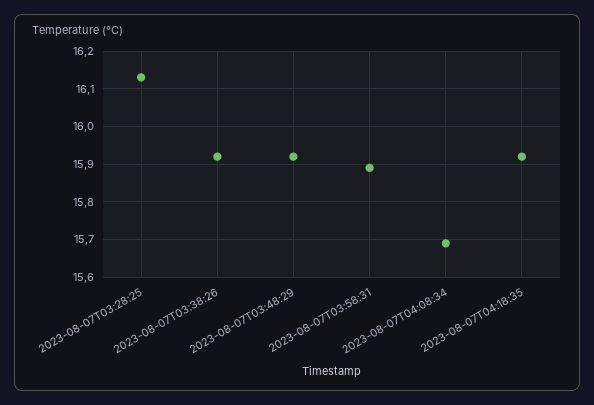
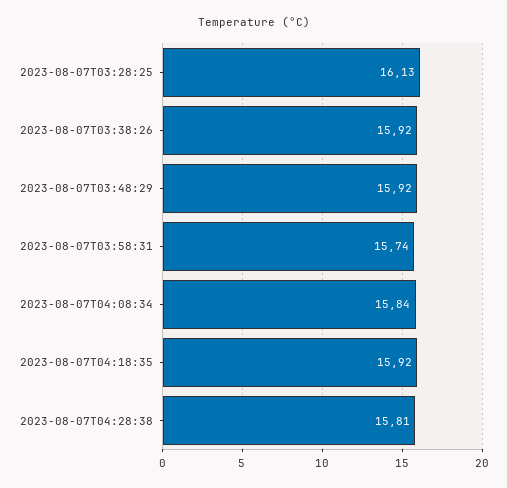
2023-08-07T03:58:31: 15.9 -> 15.74
2023-08-07T04:08:34: 15.7 -> 15.84
2023-08-07T04:28:38: none -> 15.81

